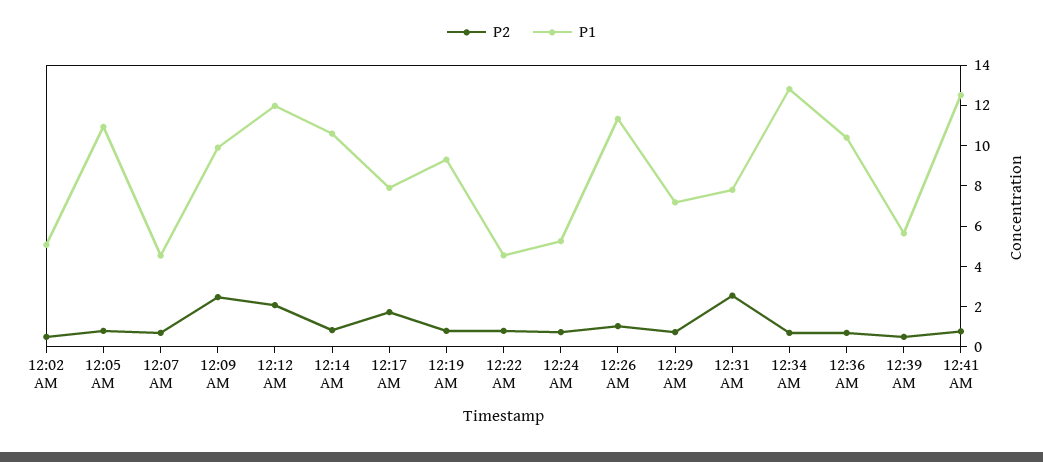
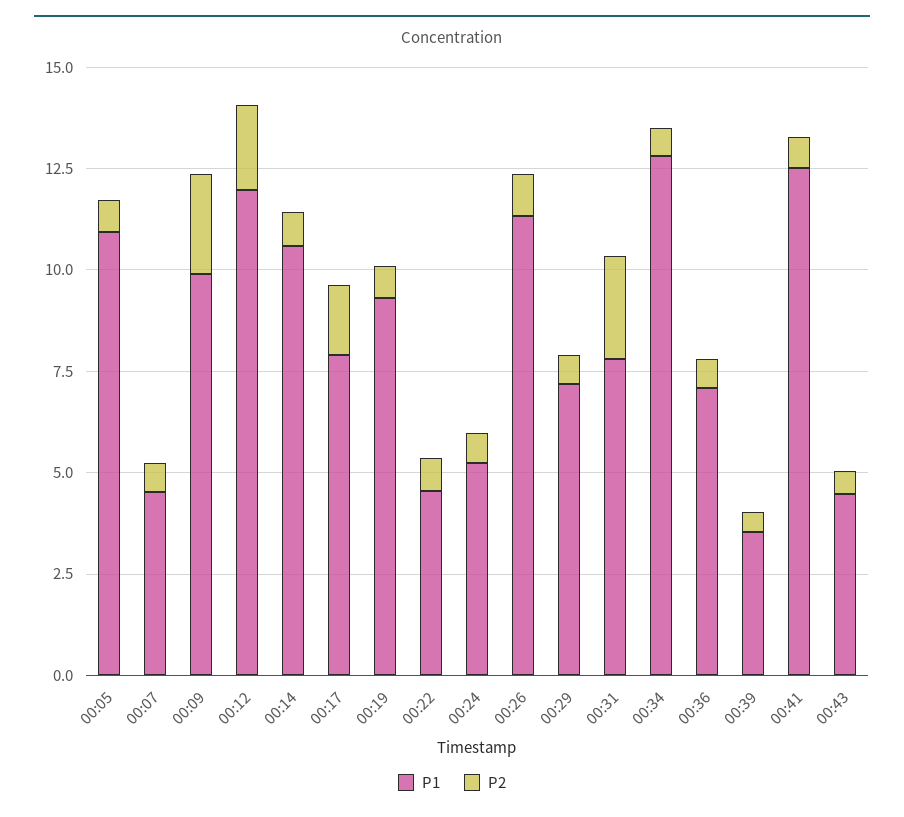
P2, 12:02 AM: 0.5 -> none
P1, 12:02 AM: 5 -> none
P1, 12:36 AM: 10.5 -> 7
P1, 12:39 AM: 5.5 -> 3.5
P1, 00:43: none -> 4.5
P2, 00:43: none -> 0.5

